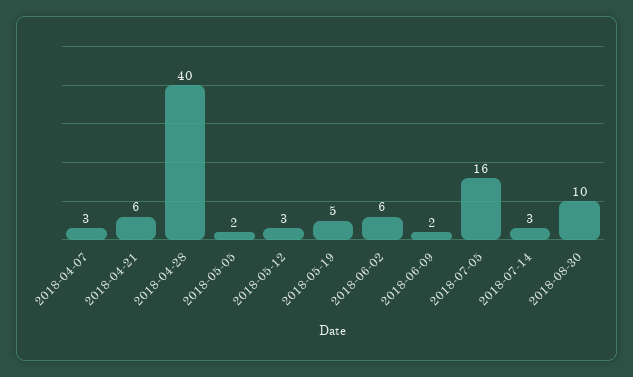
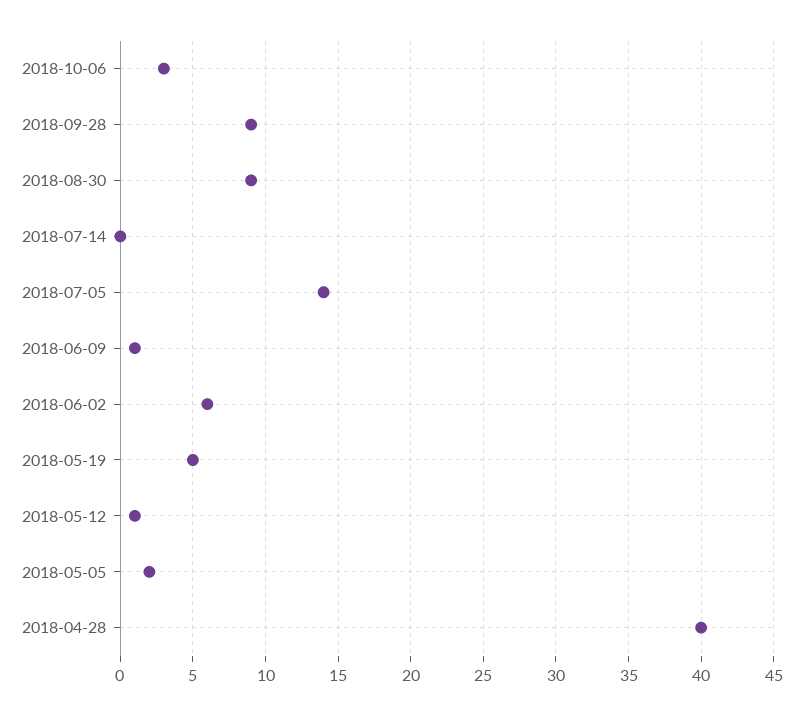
2018-04-07: 3 -> none
2018-04-21: 6 -> none
2018-05-12: 3 -> 1
2018-06-09: 2 -> 1
2018-07-05: 16 -> 14
2018-07-14: 3 -> 0
2018-08-30: 10 -> 9
2018-10-06: none -> 3
2018-09-28: none -> 9

